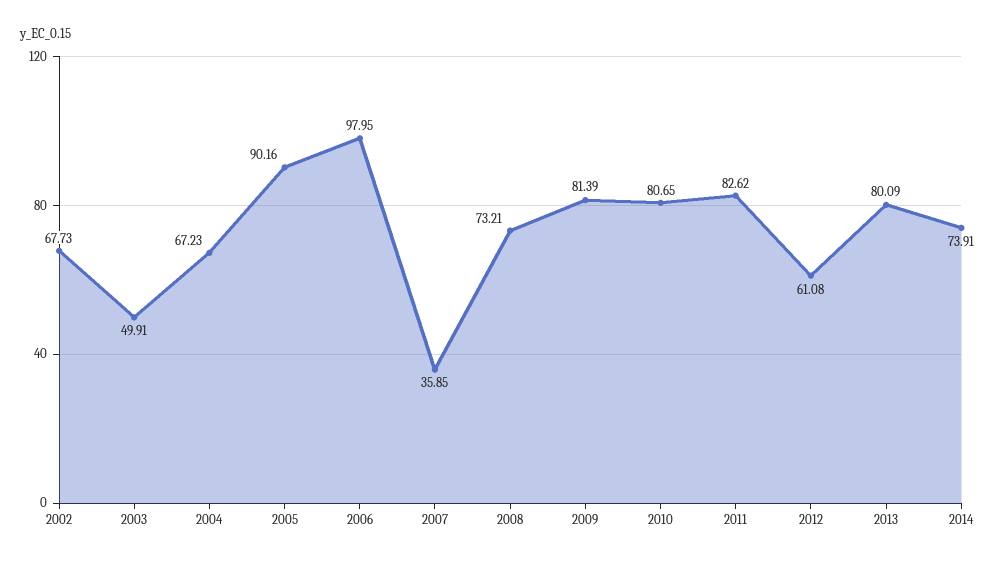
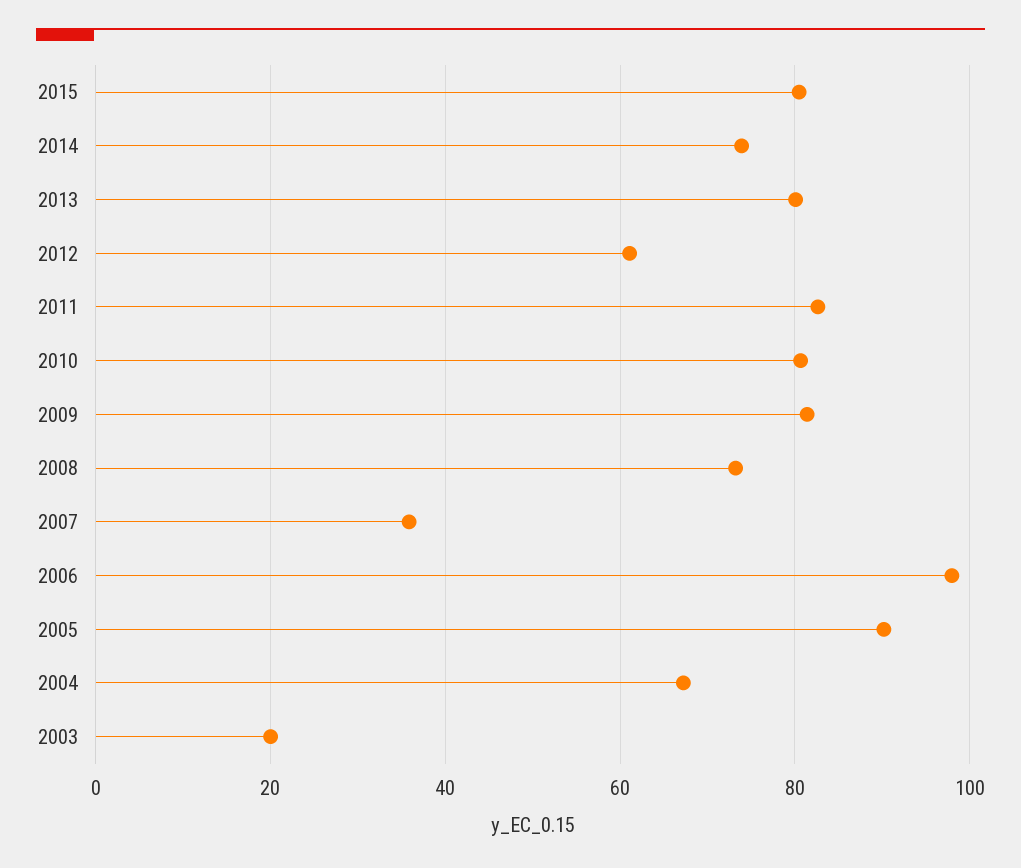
2002: 67.73 -> none
2003: 49.91 -> 20
2015: none -> 80

